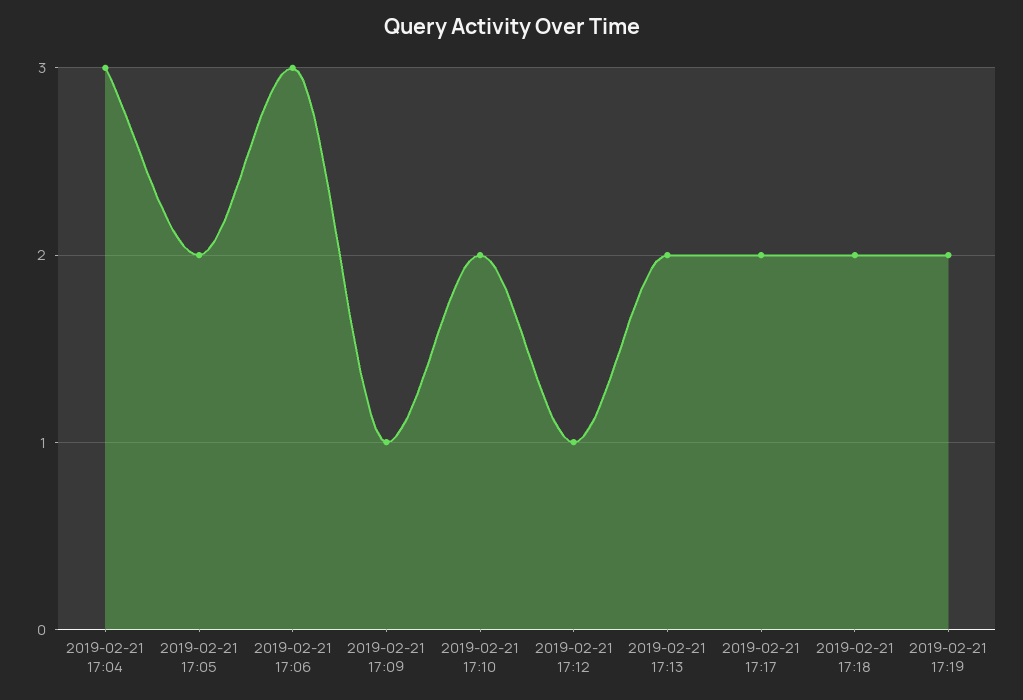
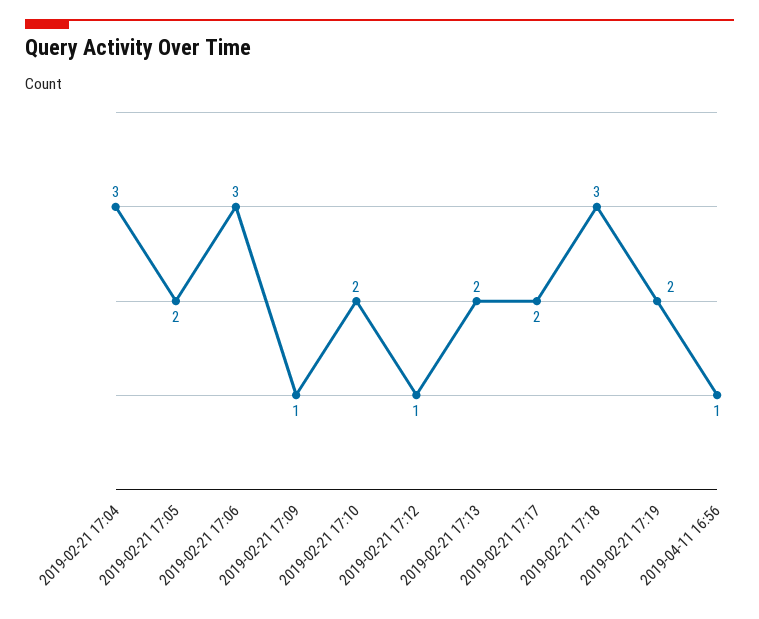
2019-02-21 17:18: 2 -> 3
2019-04-11 16:56: none -> 1

